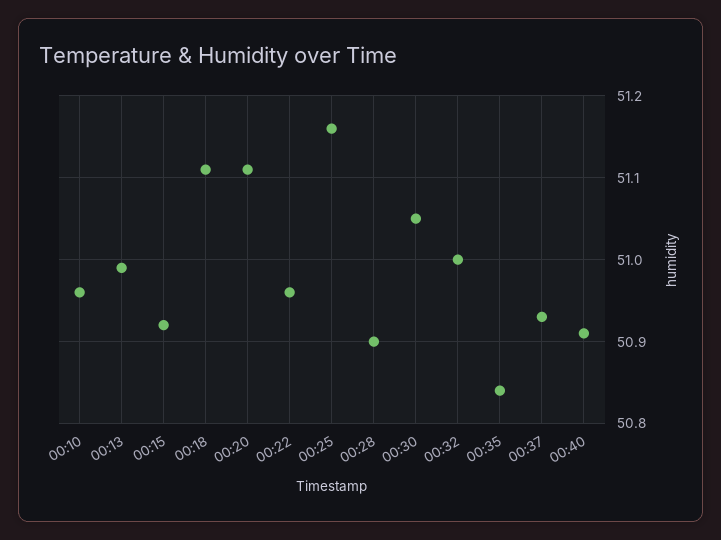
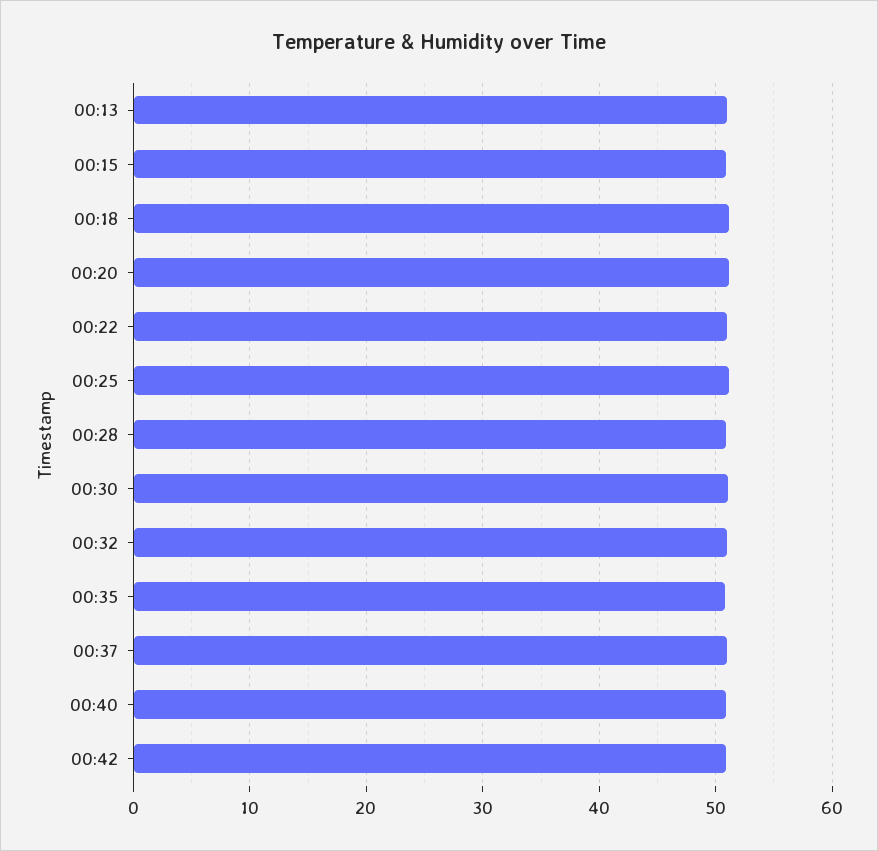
00:10: 50.96 -> none
00:42: none -> 51

